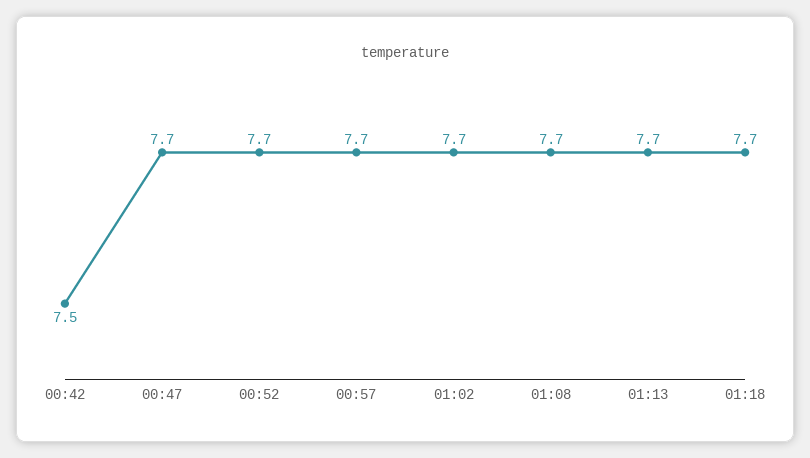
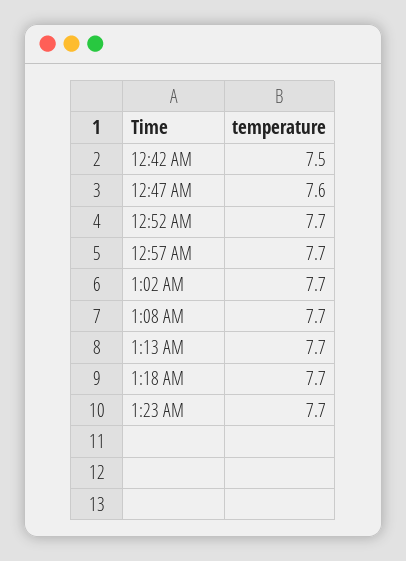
00:47: 7.7 -> 7.6
1:23 AM: none -> 7.7

